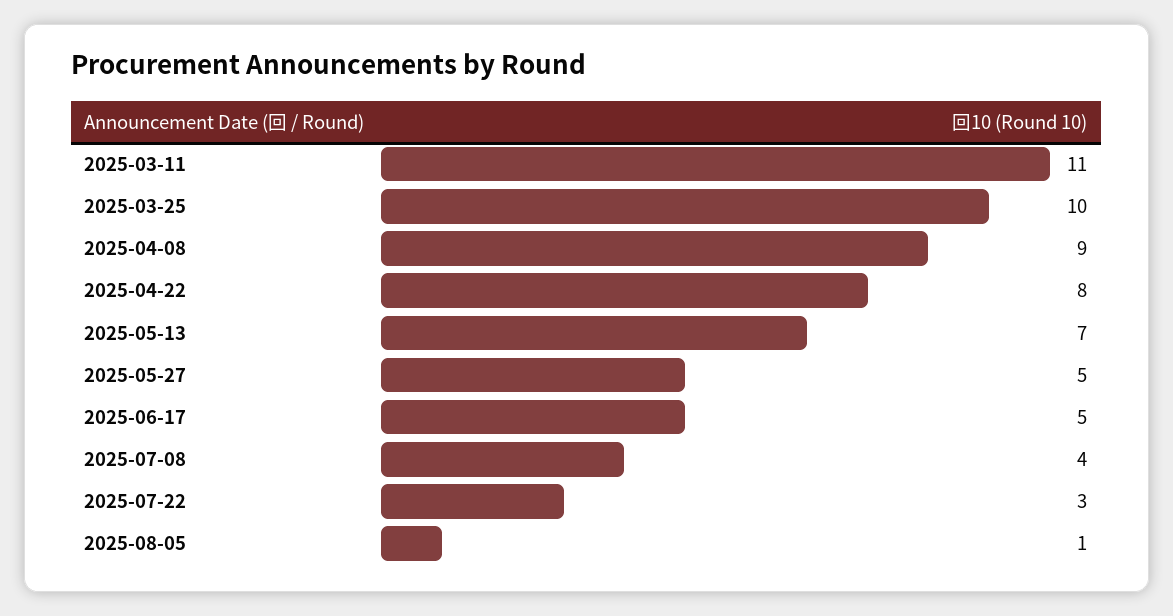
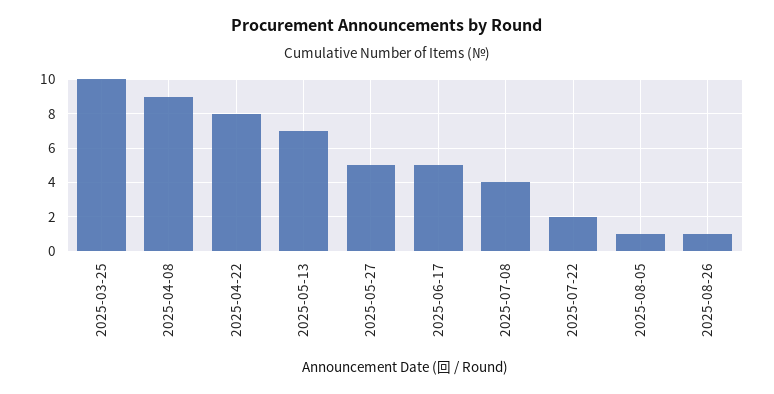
2025-03-11: 11 -> none
2025-07-22: 3 -> 2
2025-08-26: none -> 1

